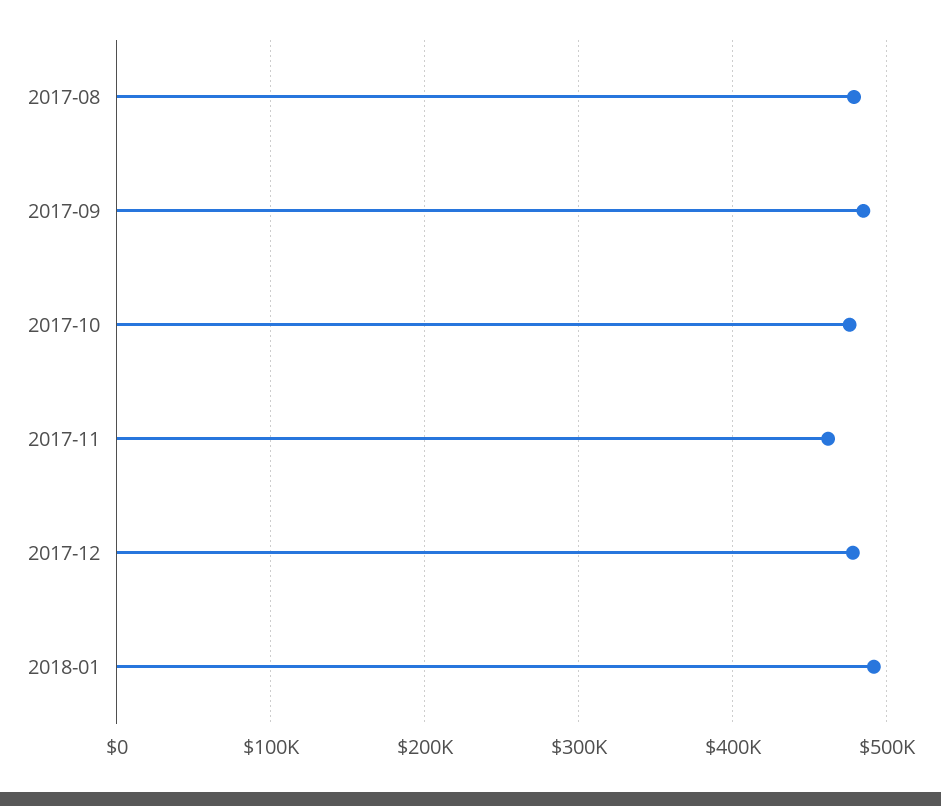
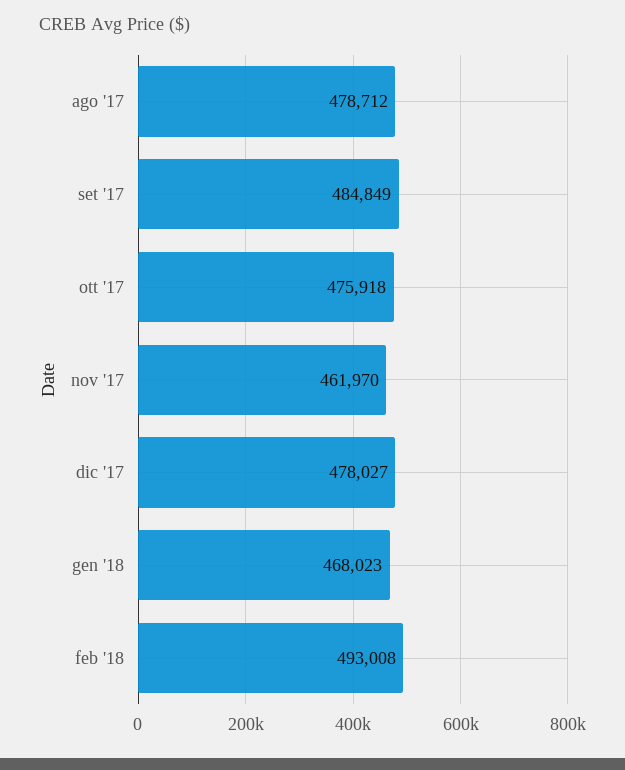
2018-01: 490000 -> 468023
feb '18: none -> 493008

